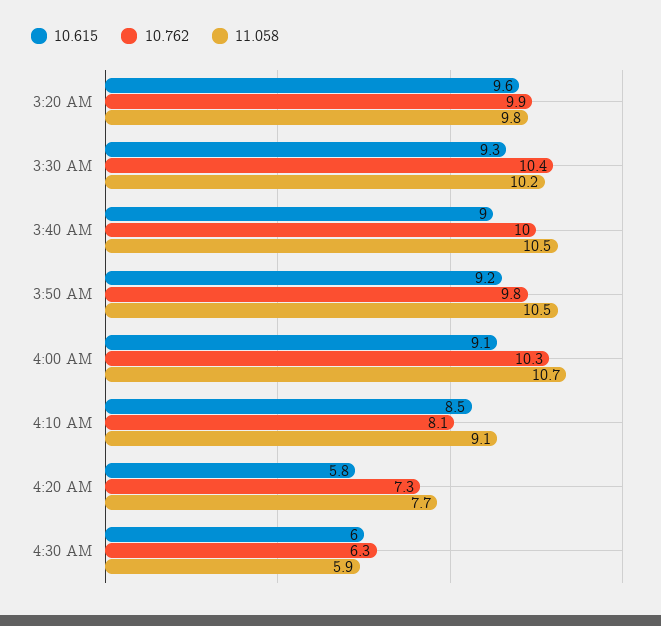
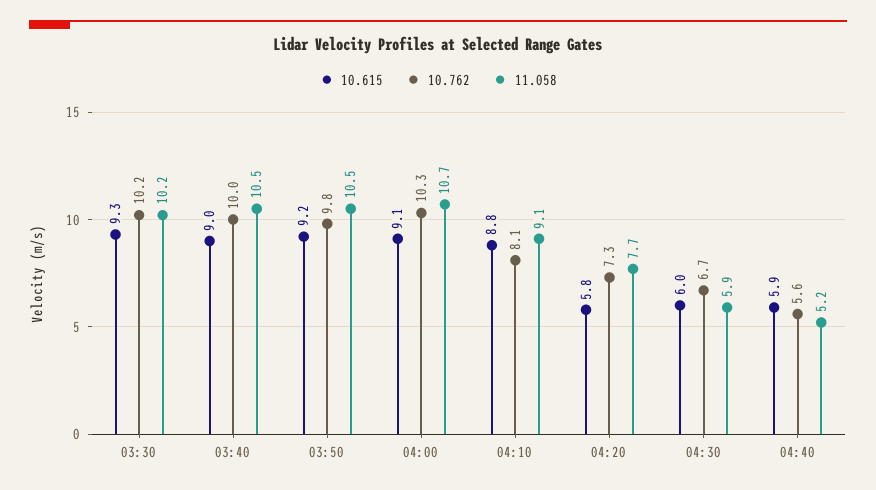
10.615, 3:20 AM: 9.6 -> none
10.762, 3:20 AM: 9.9 -> none
11.058, 3:20 AM: 9.8 -> none
10.762, 3:30 AM: 10.4 -> 10.2
10.615, 4:10 AM: 8.5 -> 8.8
10.762, 4:30 AM: 6.3 -> 6.7
10.615, 04:40: none -> 5.9
10.762, 04:40: none -> 5.6
11.058, 04:40: none -> 5.2

